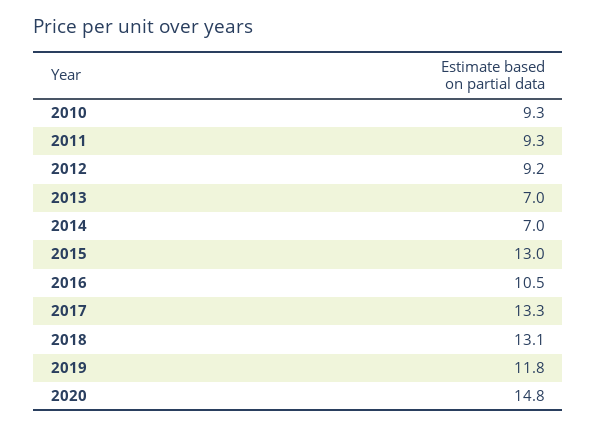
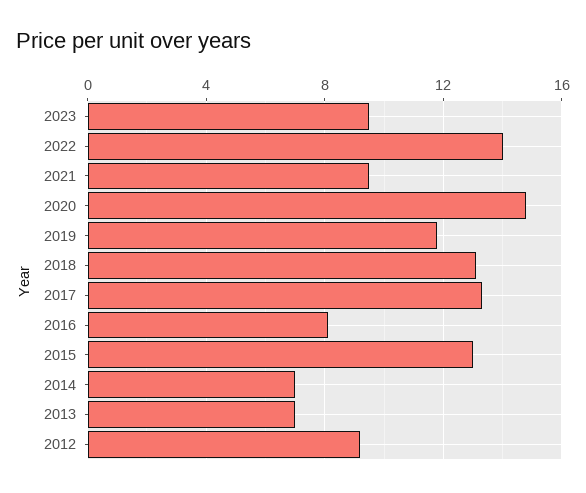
2010: 9.3 -> none
2011: 9.3 -> none
2016: 10.5 -> 8
2023: none -> 9.5
2022: none -> 14
2021: none -> 9.5

